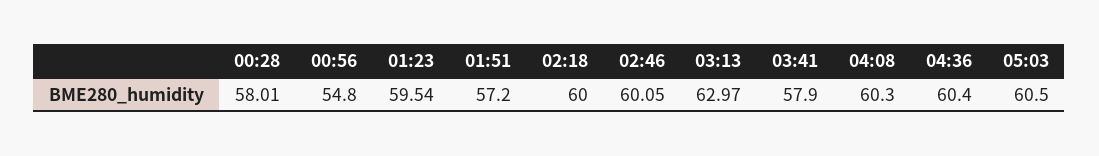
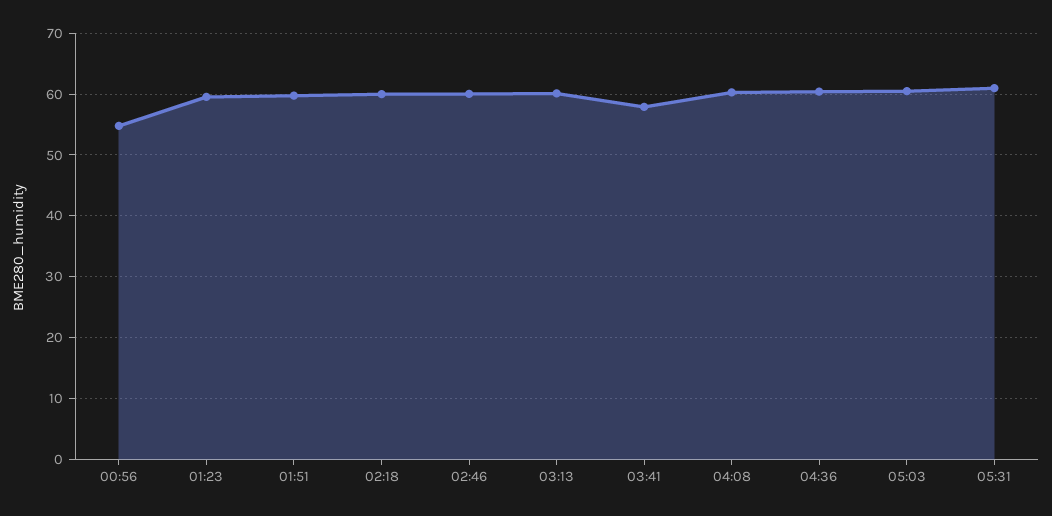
00:28: 58.01 -> none
01:51: 57.2 -> 60
03:13: 62.97 -> 60
05:31: none -> 61

